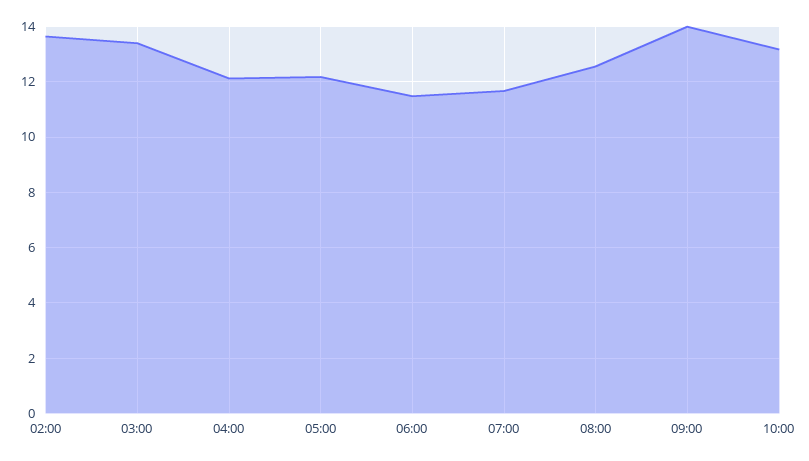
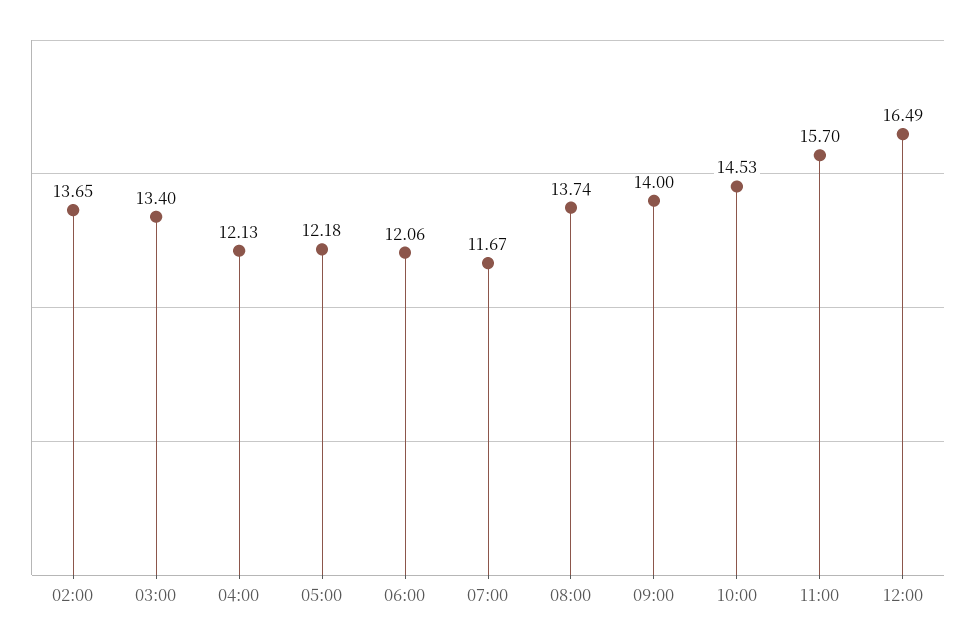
06:00: 11.5 -> 12.06
08:00: 12.5 -> 13.74
10:00: 13.25 -> 14.53
11:00: none -> 15.7
12:00: none -> 16.49

